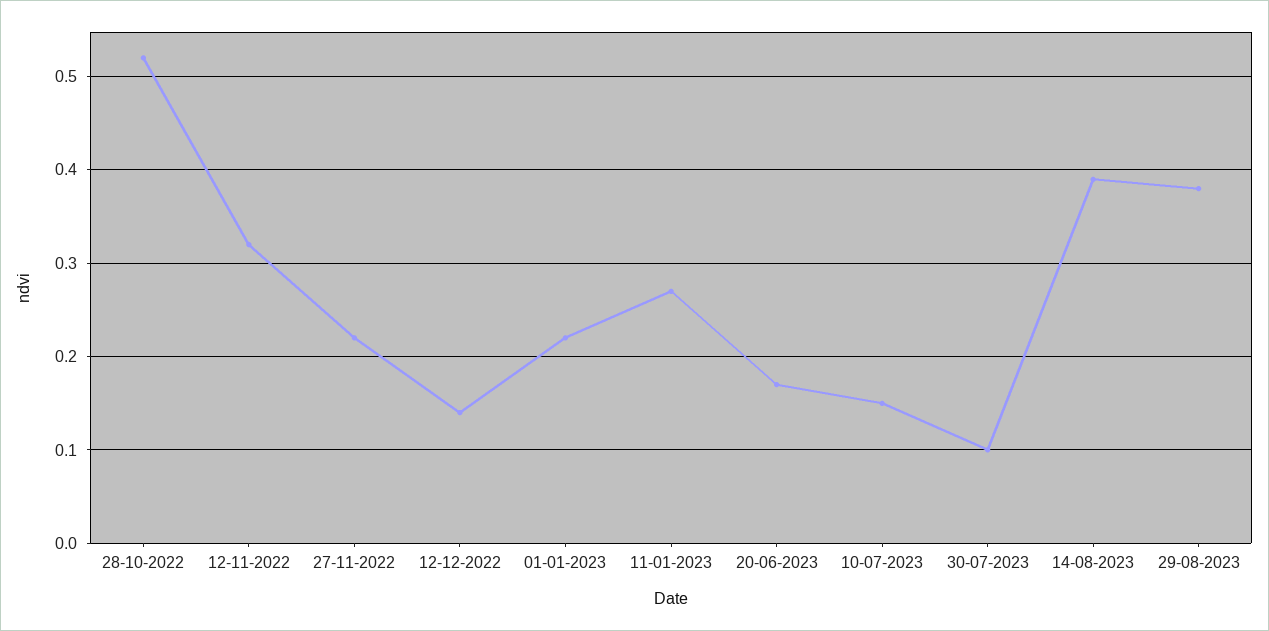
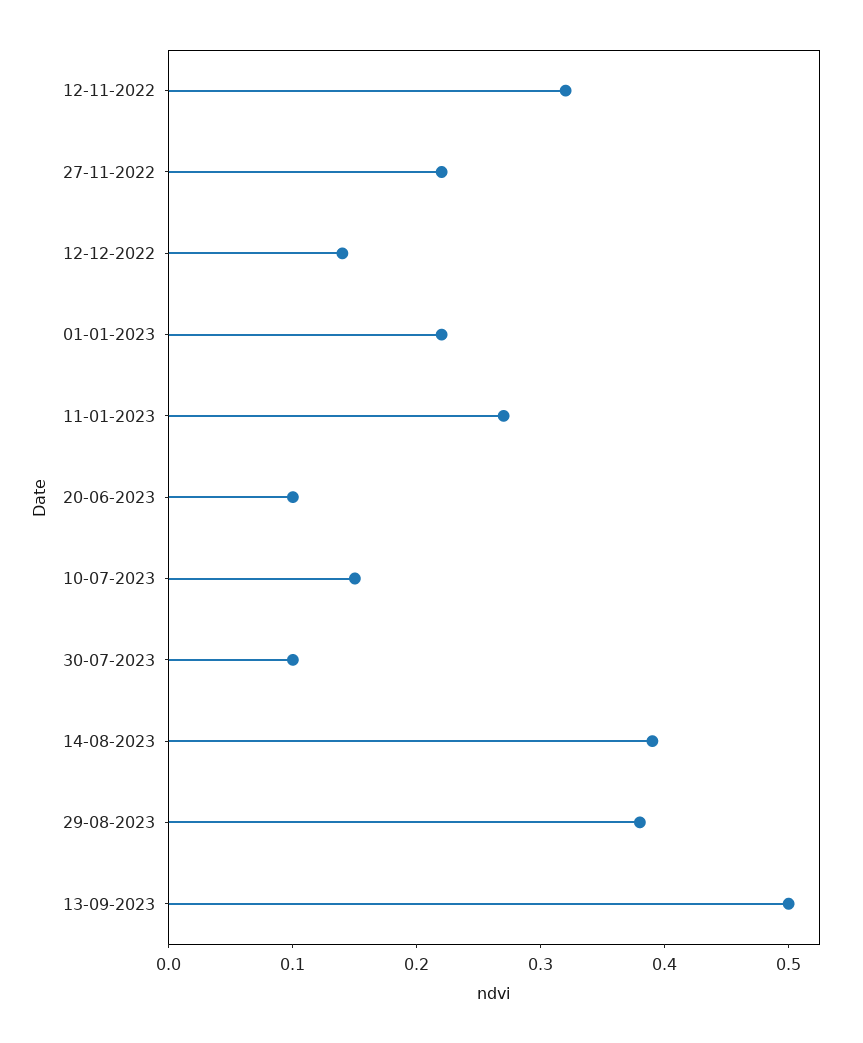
28-10-2022: 0.52 -> none
20-06-2023: 0.17 -> 0.1
13-09-2023: none -> 0.5

